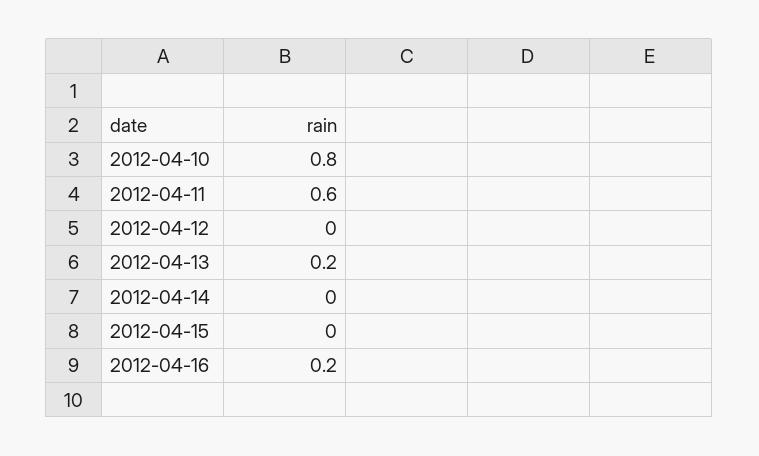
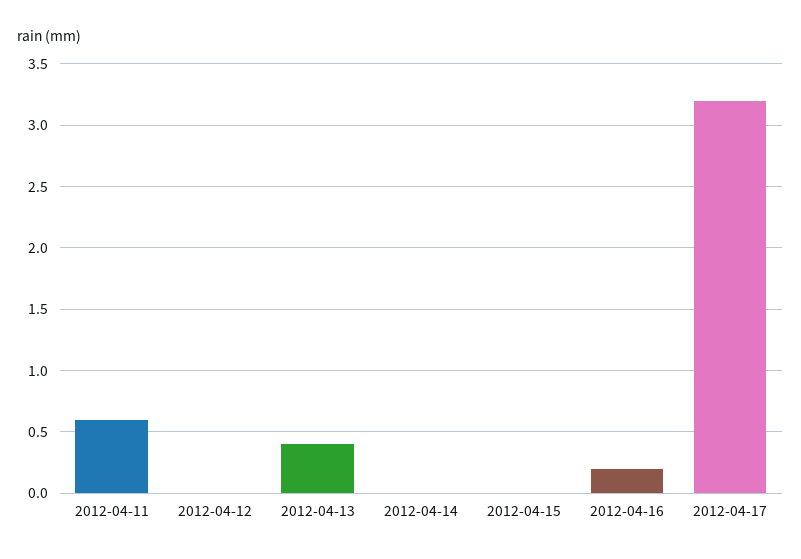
2012-04-10: 0.8 -> none
2012-04-13: 0.2 -> 0.4
2012-04-17: none -> 3.2

